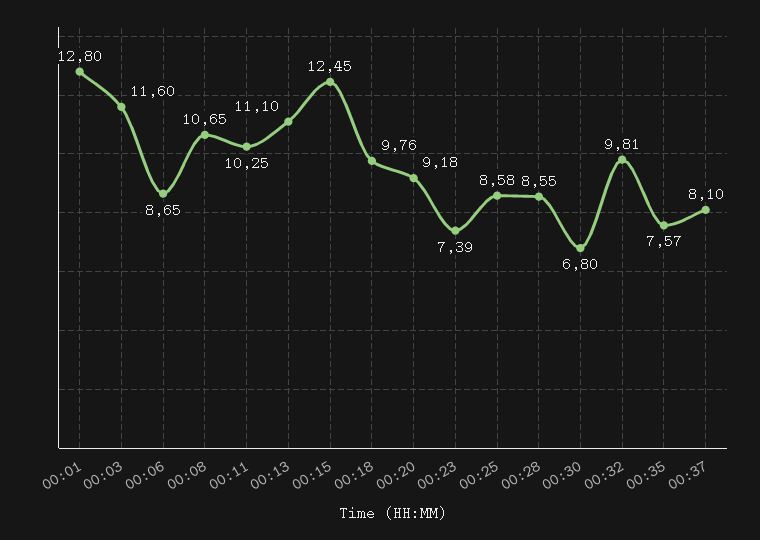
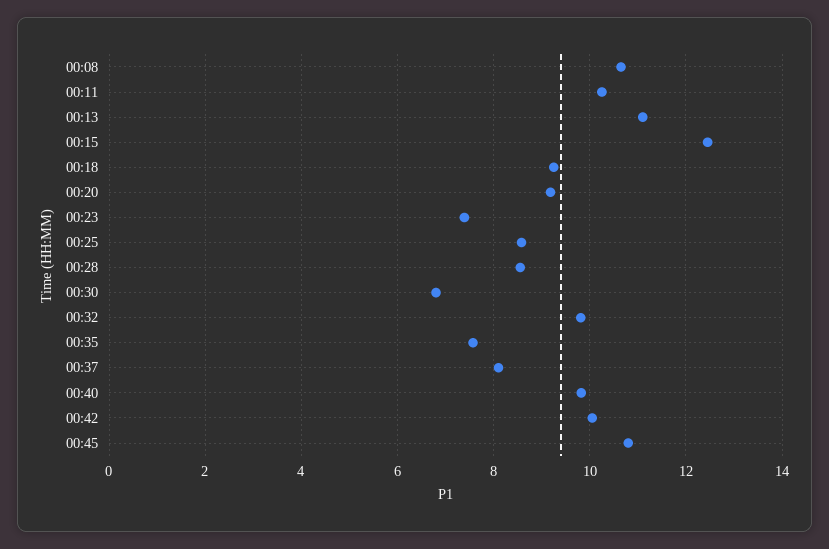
00:01: 12.8 -> none
00:03: 11.6 -> none
00:06: 8.65 -> none
00:18: 9.76 -> 9.2
00:40: none -> 9.8
00:42: none -> 10
00:45: none -> 10.8

